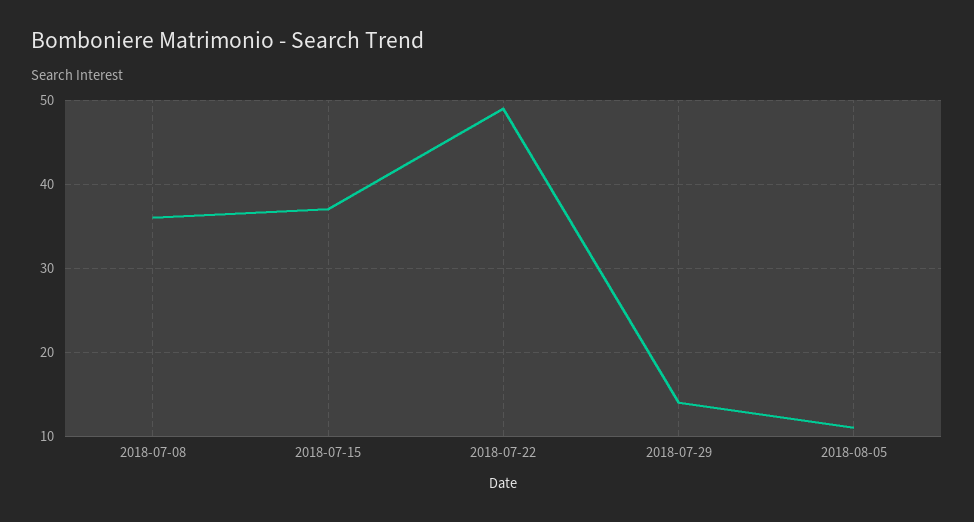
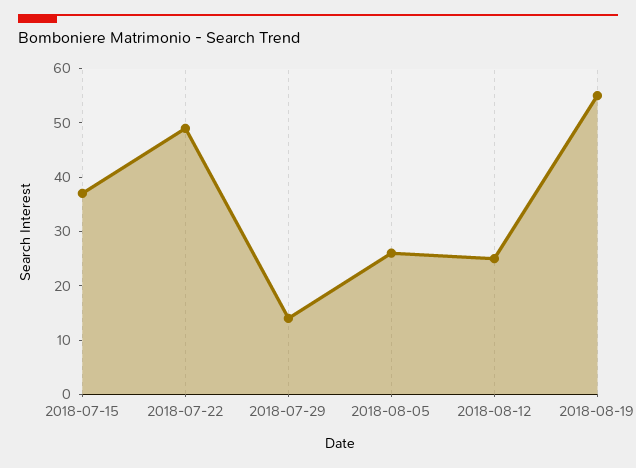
2018-07-08: 36 -> none
2018-08-05: 11 -> 25
2018-08-12: none -> 25
2018-08-19: none -> 55

